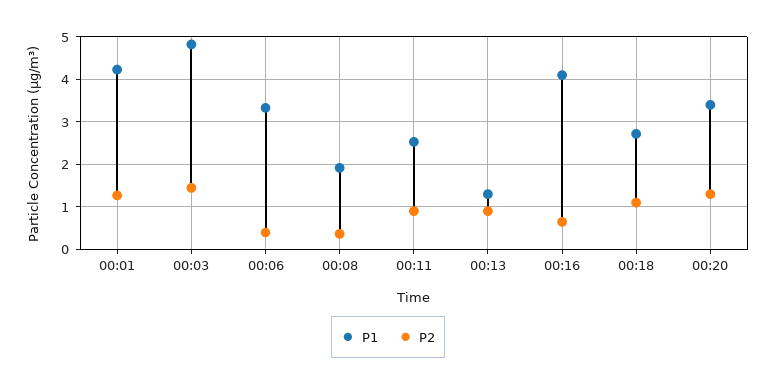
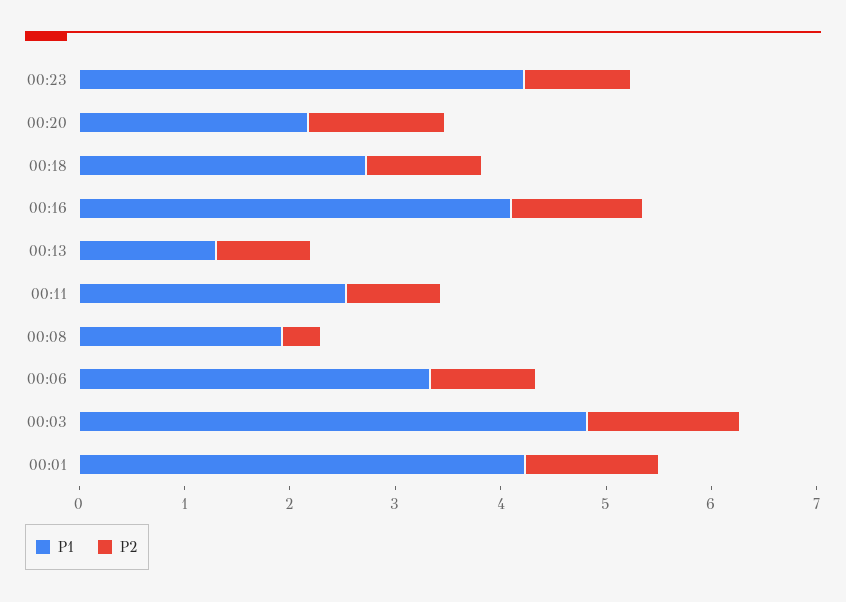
P2, 00:06: 0.4 -> 1
P2, 00:16: 0.6 -> 1.2
P1, 00:20: 3.4 -> 2.2
P1, 00:23: none -> 4.2
P2, 00:23: none -> 1

